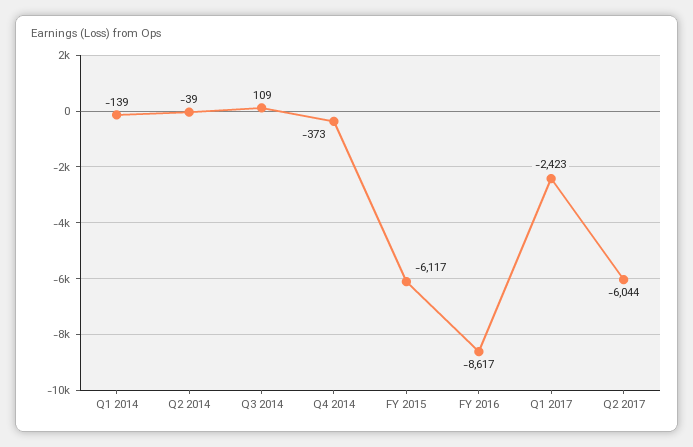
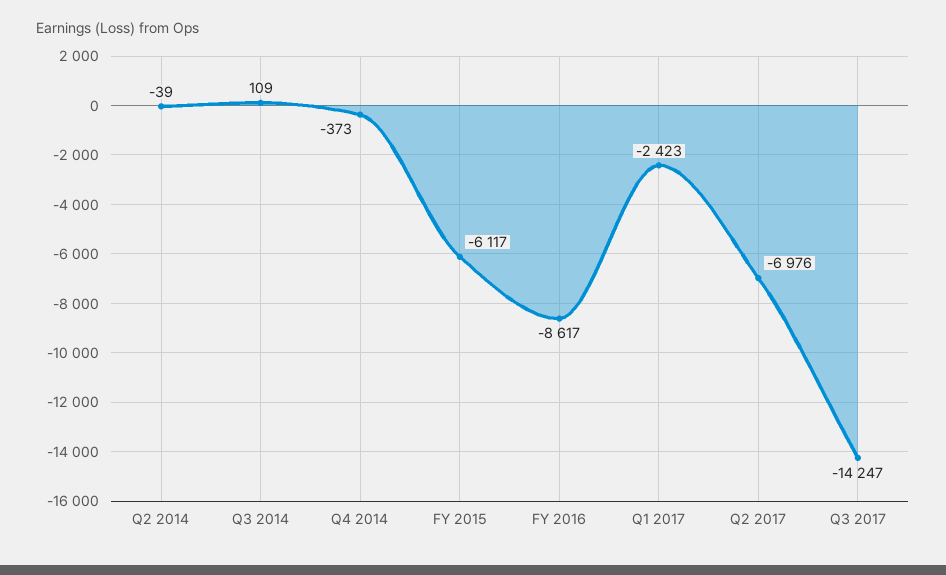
Q1 2014: -139 -> none
Q2 2017: -6044 -> -6976
Q3 2017: none -> -14247

